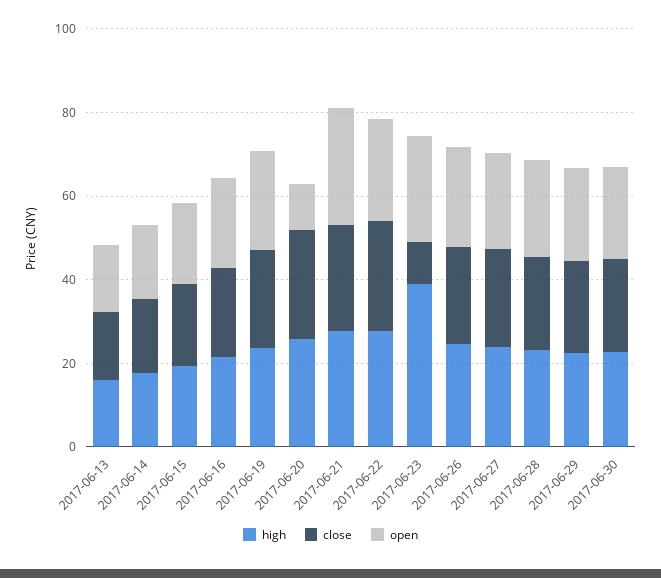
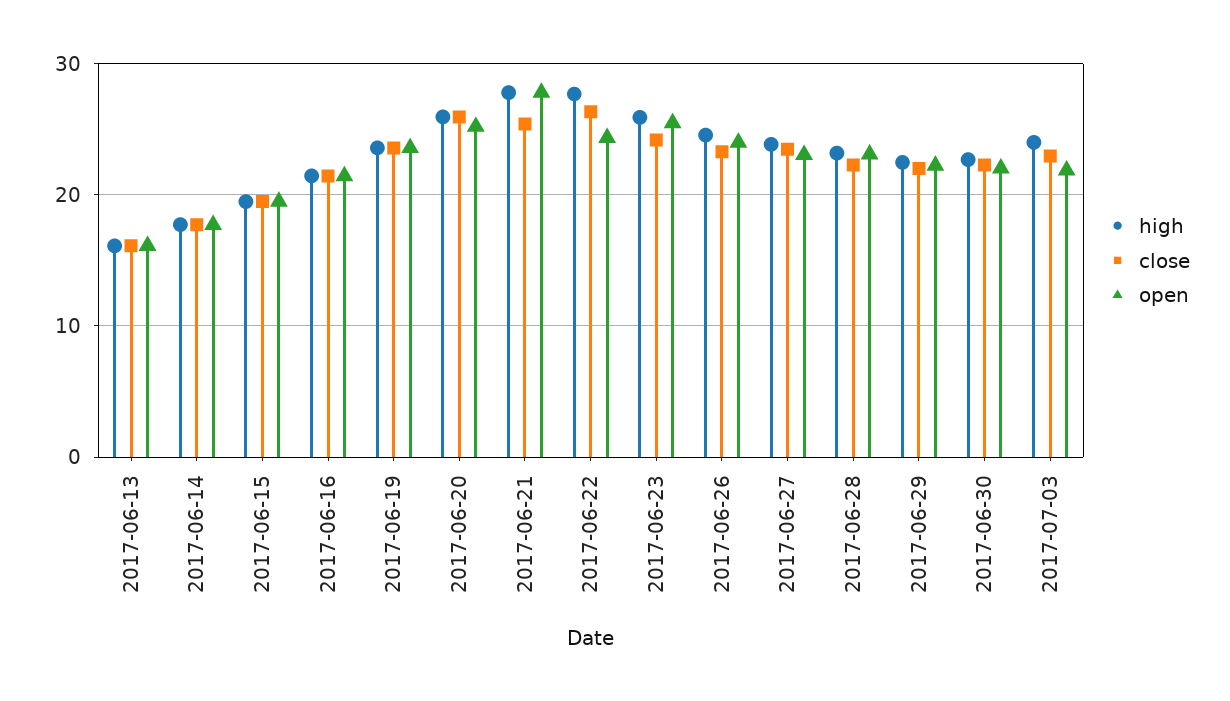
open, 2017-06-20: 10 -> 25
high, 2017-06-23: 40 -> 26
close, 2017-06-23: 10 -> 24
high, 2017-07-03: none -> 24
close, 2017-07-03: none -> 23
open, 2017-07-03: none -> 22

